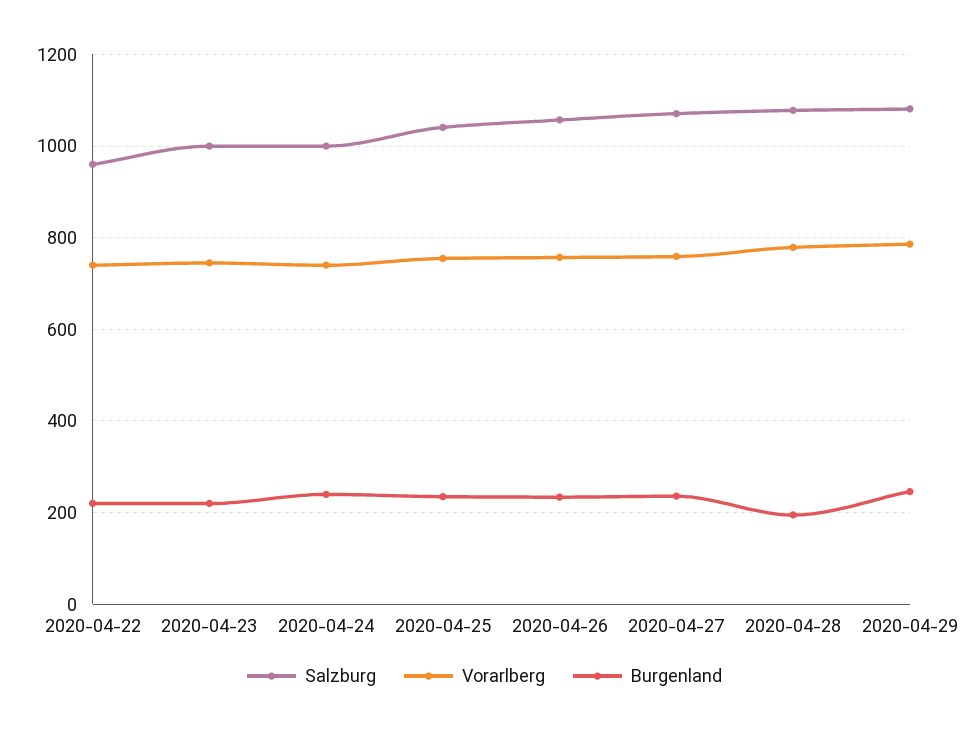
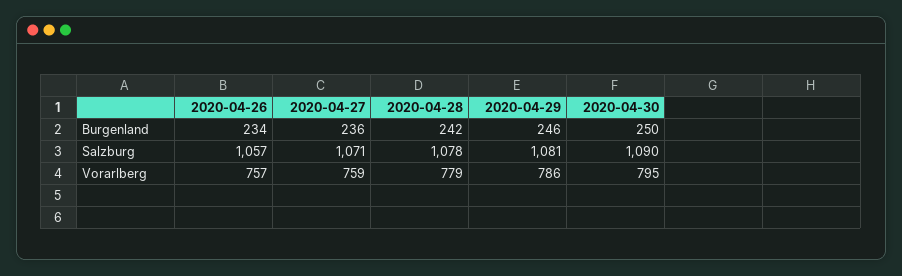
Salzburg, 2020-04-22: 960 -> none
Vorarlberg, 2020-04-22: 740 -> none
Burgenland, 2020-04-22: 220 -> none
Salzburg, 2020-04-23: 1000 -> none
Vorarlberg, 2020-04-23: 740 -> none
Burgenland, 2020-04-23: 220 -> none
Salzburg, 2020-04-24: 1000 -> none
Vorarlberg, 2020-04-24: 740 -> none
Burgenland, 2020-04-24: 240 -> none
Salzburg, 2020-04-25: 1040 -> none
Vorarlberg, 2020-04-25: 760 -> none
Burgenland, 2020-04-25: 240 -> none
Burgenland, 2020-04-28: 200 -> 242
Burgenland, 2020-04-30: none -> 250
Salzburg, 2020-04-30: none -> 1090
Vorarlberg, 2020-04-30: none -> 795

